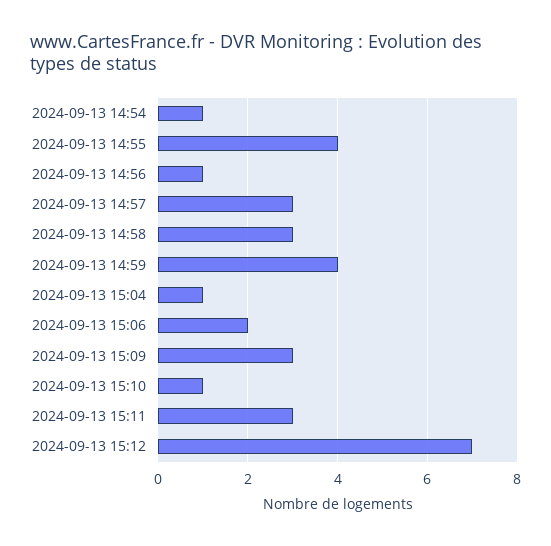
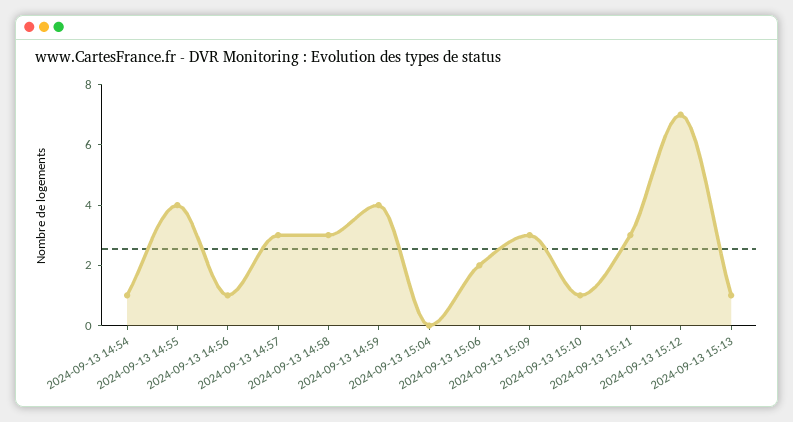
2024-09-13 15:04: 1 -> 0
2024-09-13 15:13: none -> 1

